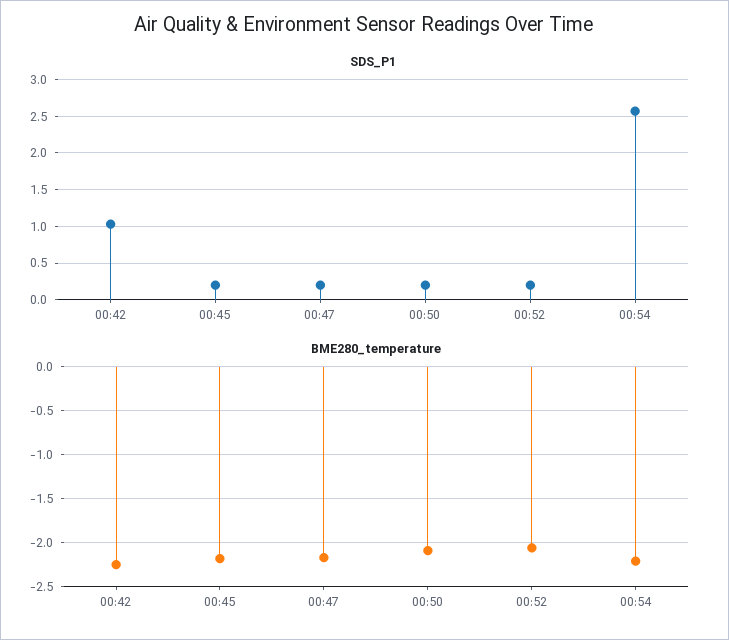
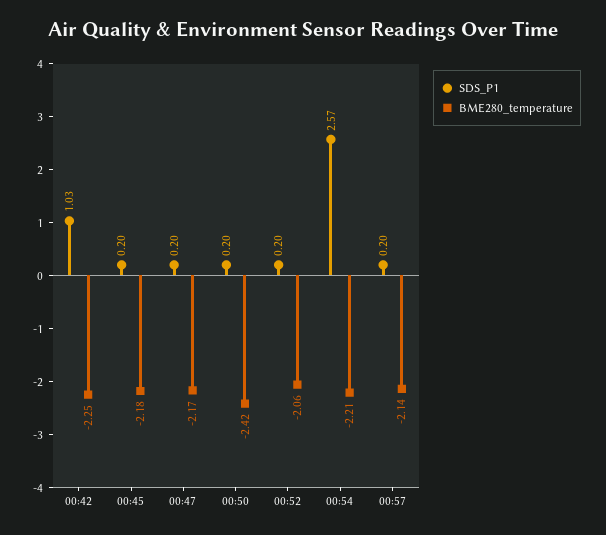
BME280_temperature, 00:50: -2.1 -> -2.42
SDS_P1, 00:57: none -> 0.2
BME280_temperature, 00:57: none -> -2.14

